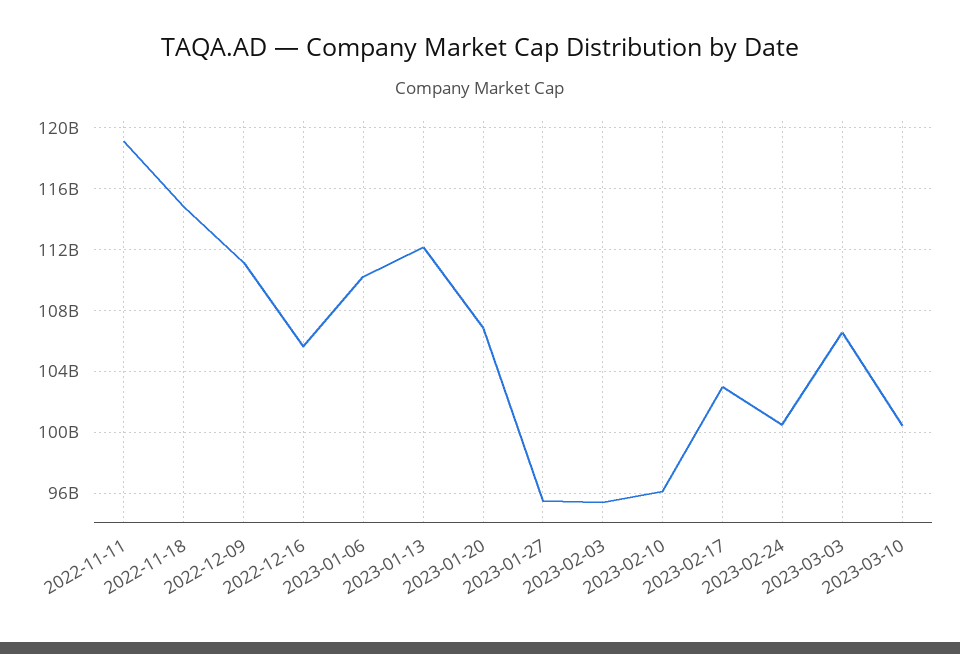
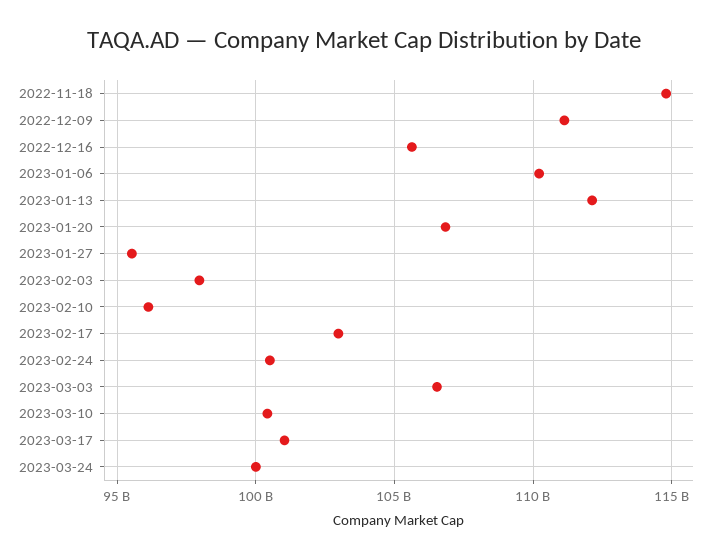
2022-11-11: 119000000000 -> none
2023-02-03: 95500000000 -> 98000000000
2023-03-17: none -> 101000000000
2023-03-24: none -> 100000000000

